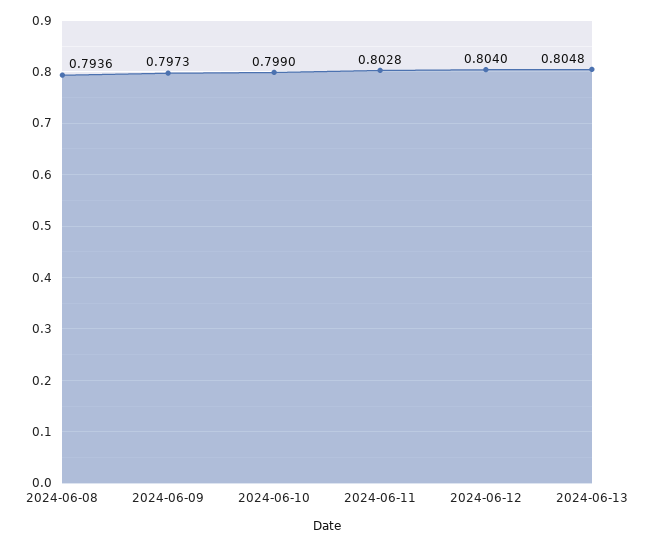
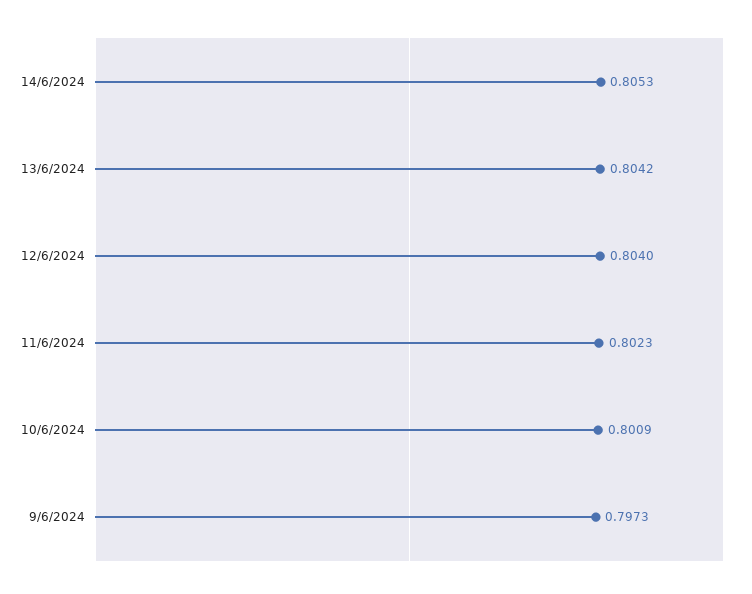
2024-06-08: 0.7936 -> none
2024-06-10: 0.799 -> 0.8009
2024-06-11: 0.8028 -> 0.8023
2024-06-13: 0.8048 -> 0.8042
14/6/2024: none -> 0.8053

